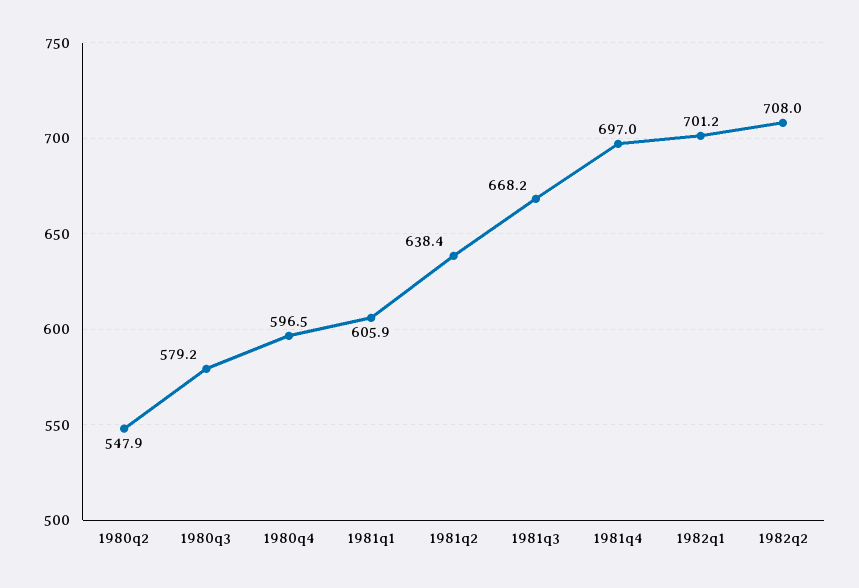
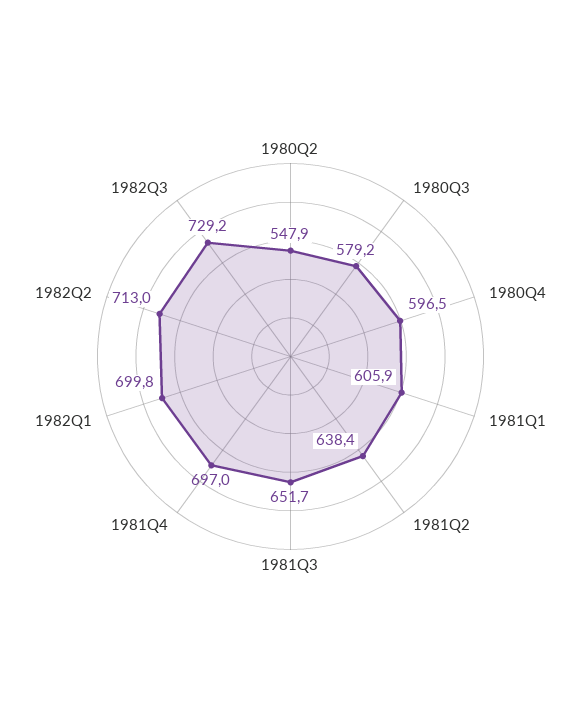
1981q3: 668.2 -> 651.7
1982q1: 701.2 -> 699.8
1982q2: 708 -> 713
1982Q3: none -> 729.2

